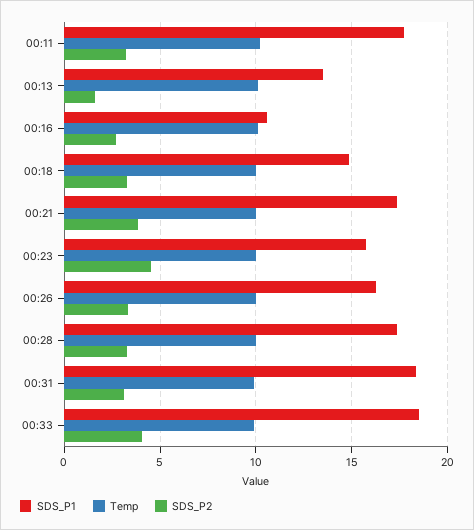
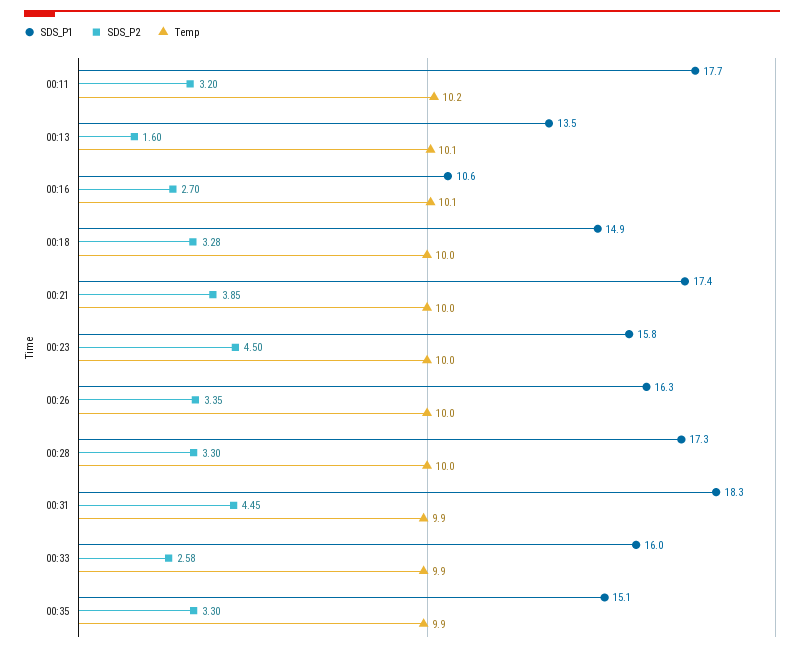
SDS_P2, 00:31: 3 -> 4.45
SDS_P1, 00:33: 18.5 -> 16
SDS_P2, 00:33: 4 -> 2.58
SDS_P1, 00:35: none -> 15.1
SDS_P2, 00:35: none -> 3.3
Temp, 00:35: none -> 9.9

